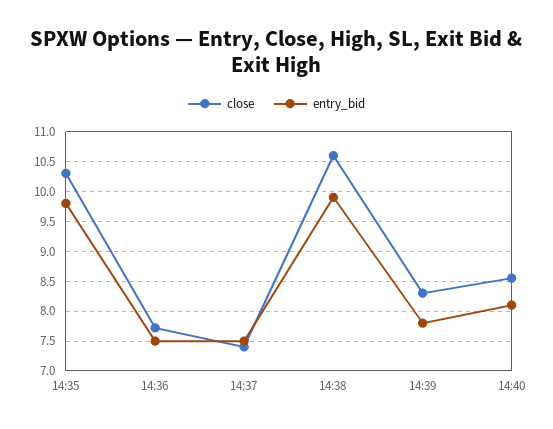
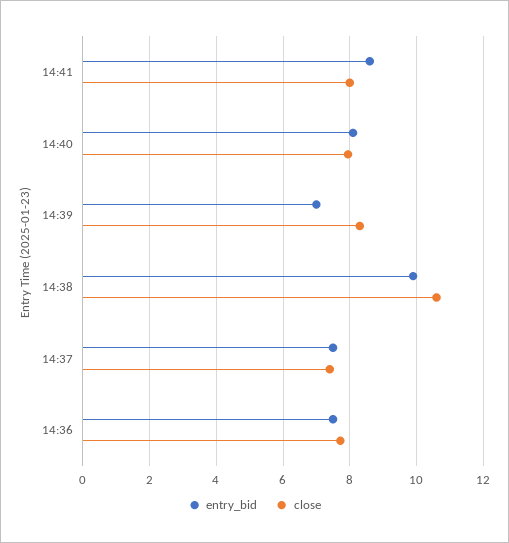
close, 14:35: 10.25 -> none
entry_bid, 14:35: 9.75 -> none
entry_bid, 14:39: 7.75 -> 7
close, 14:40: 8.5 -> 8
entry_bid, 14:41: none -> 8.6
close, 14:41: none -> 8

